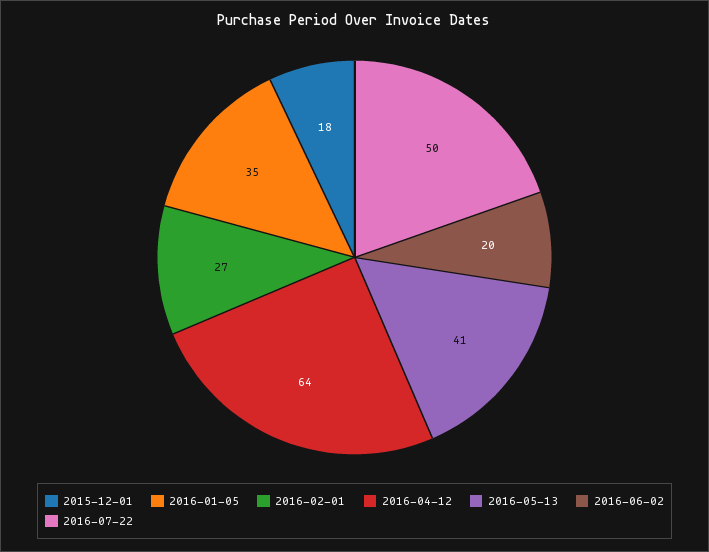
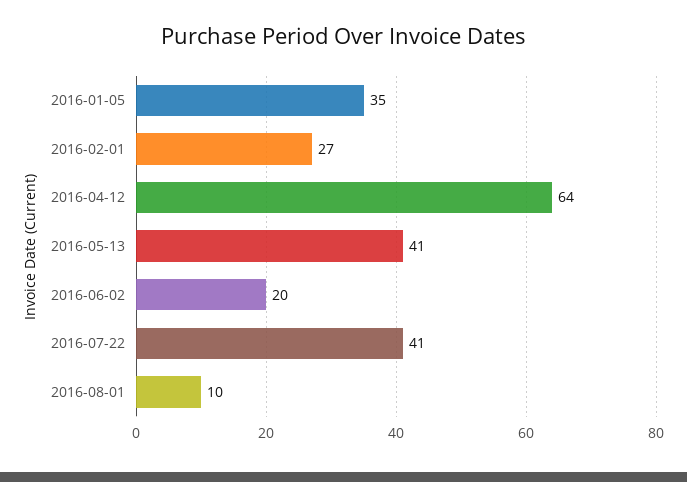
2015-12-01: 18 -> none
2016-07-22: 50 -> 41
2016-08-01: none -> 10

